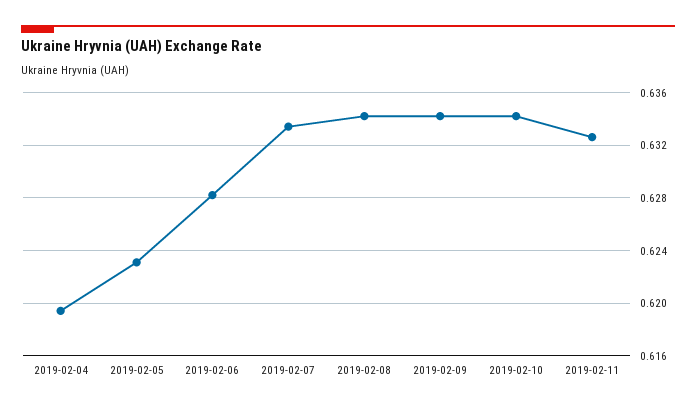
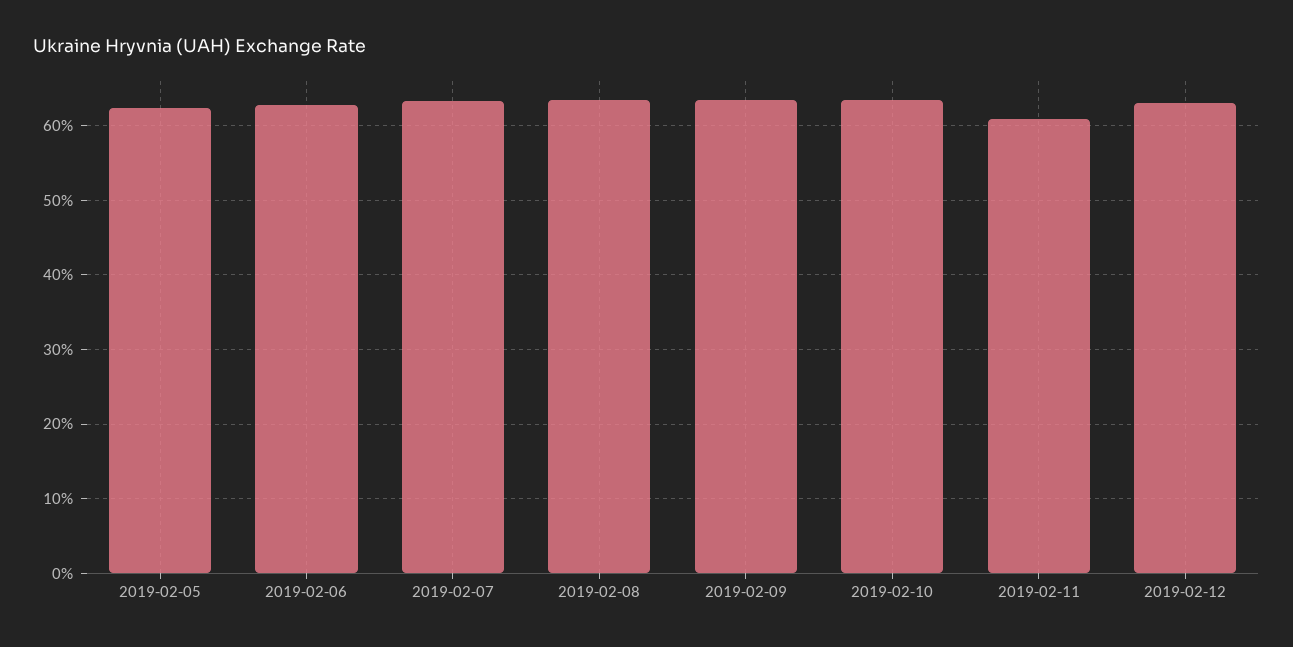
2019-02-04: 0.6195 -> none
2019-02-11: 0.6325 -> 0.61
2019-02-12: none -> 0.63

